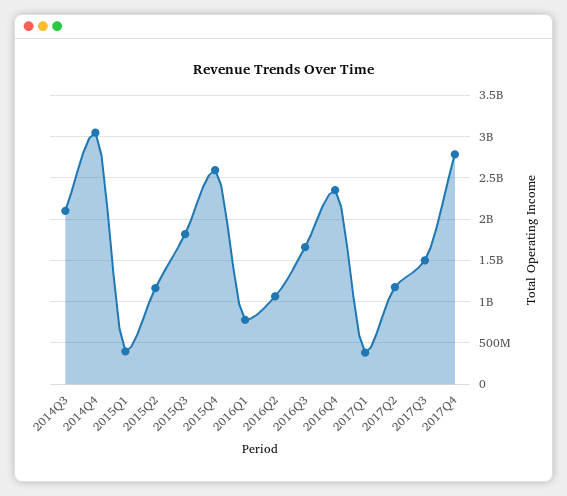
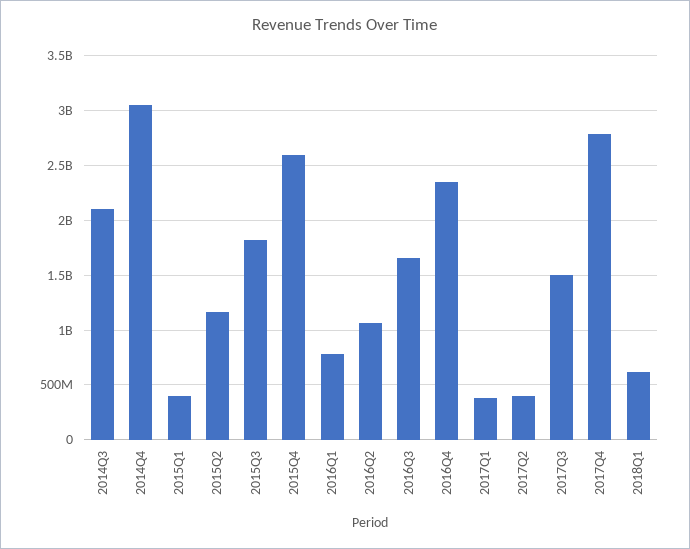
2017Q2: 1200000000 -> 400000000
2018Q1: none -> 600000000

